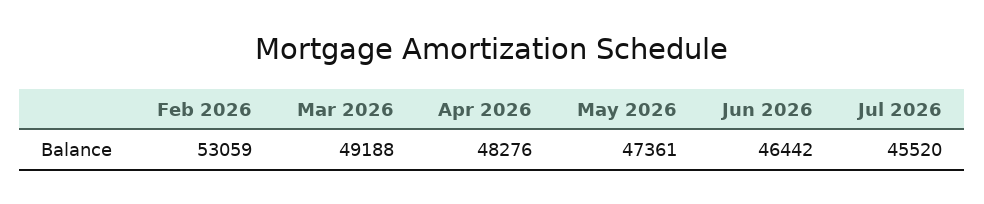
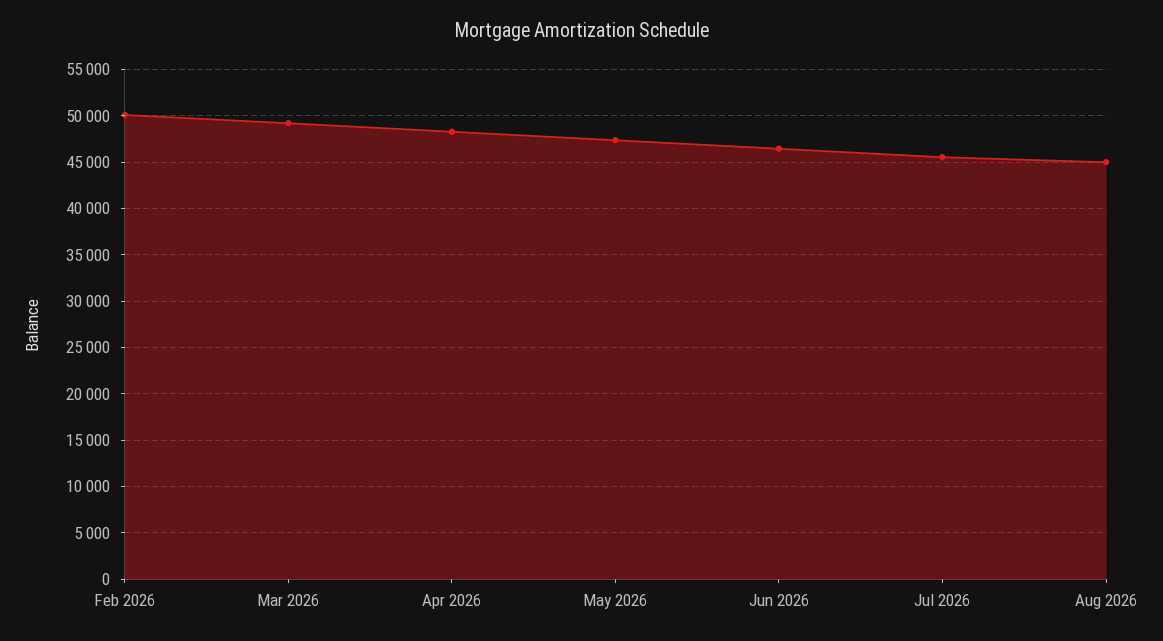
Feb 2026: 53059 -> 50000
Aug 2026: none -> 45000

